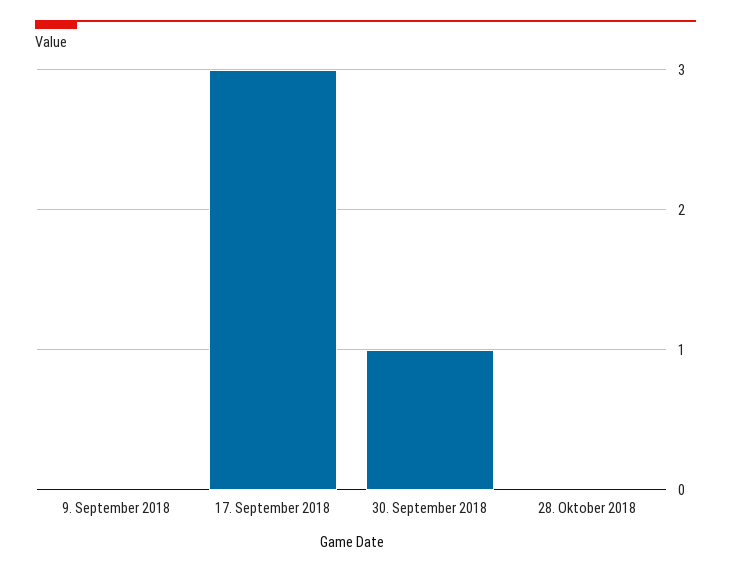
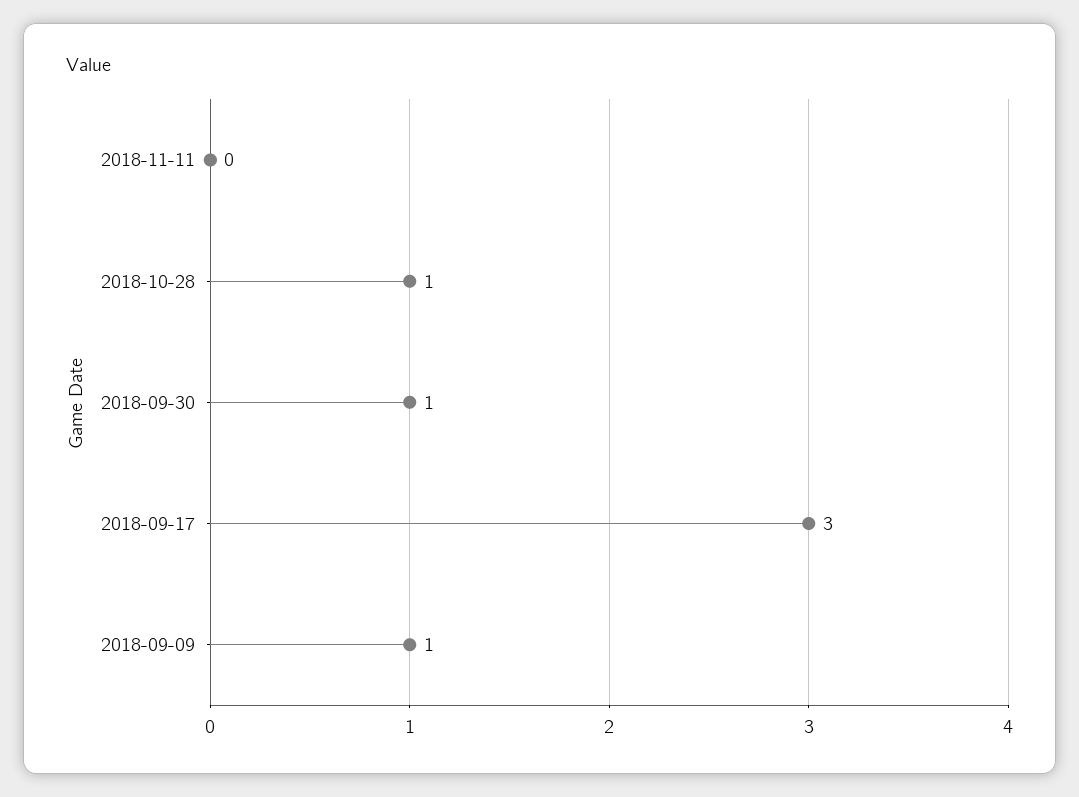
9. September 2018: 0 -> 1
28. Oktober 2018: 0 -> 1
2018-11-11: none -> 0

